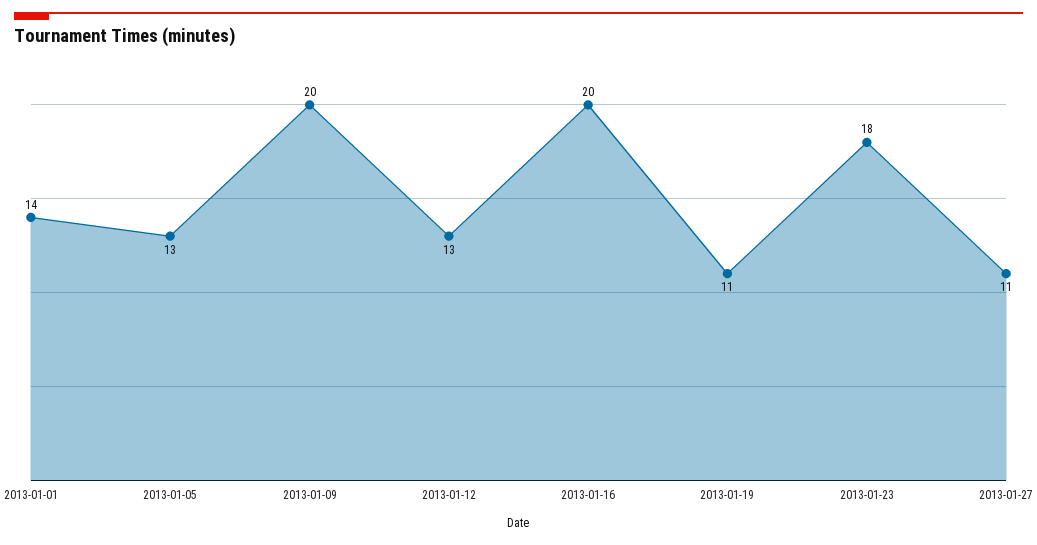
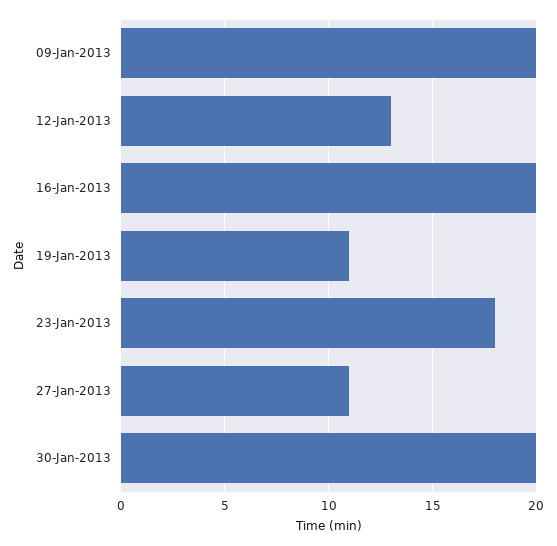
2013-01-01: 14 -> none
2013-01-05: 13 -> none
30-Jan-2013: none -> 20

